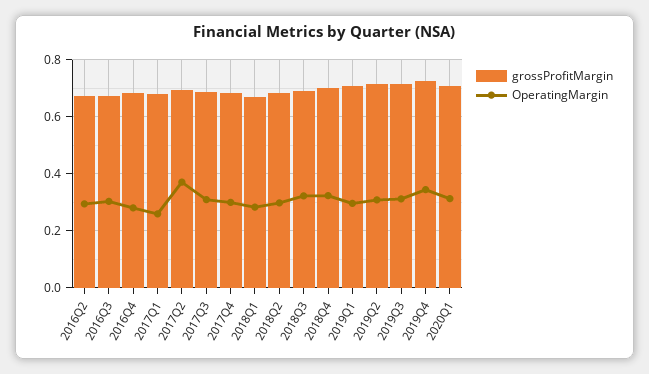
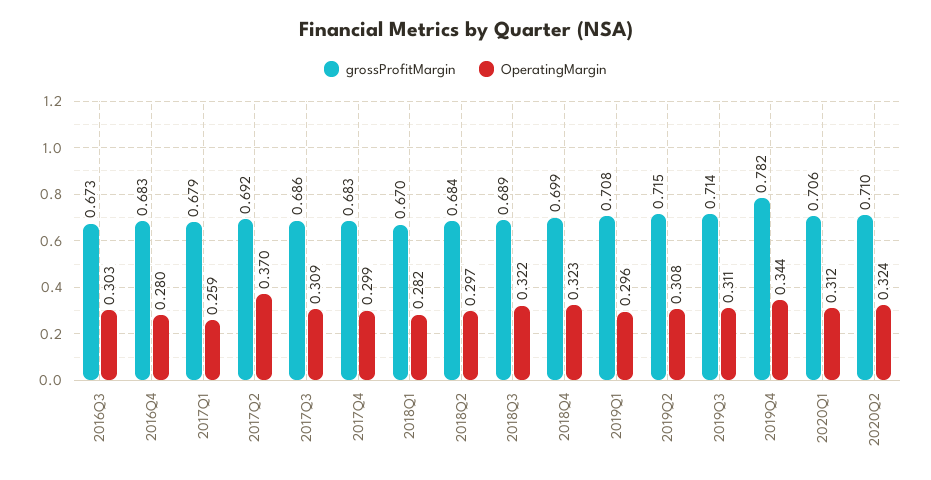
grossProfitMargin, 2016Q2: 0.675 -> none
OperatingMargin, 2016Q2: 0.3 -> none
grossProfitMargin, 2019Q4: 0.725 -> 0.782
grossProfitMargin, 2020Q2: none -> 0.71
OperatingMargin, 2020Q2: none -> 0.324

